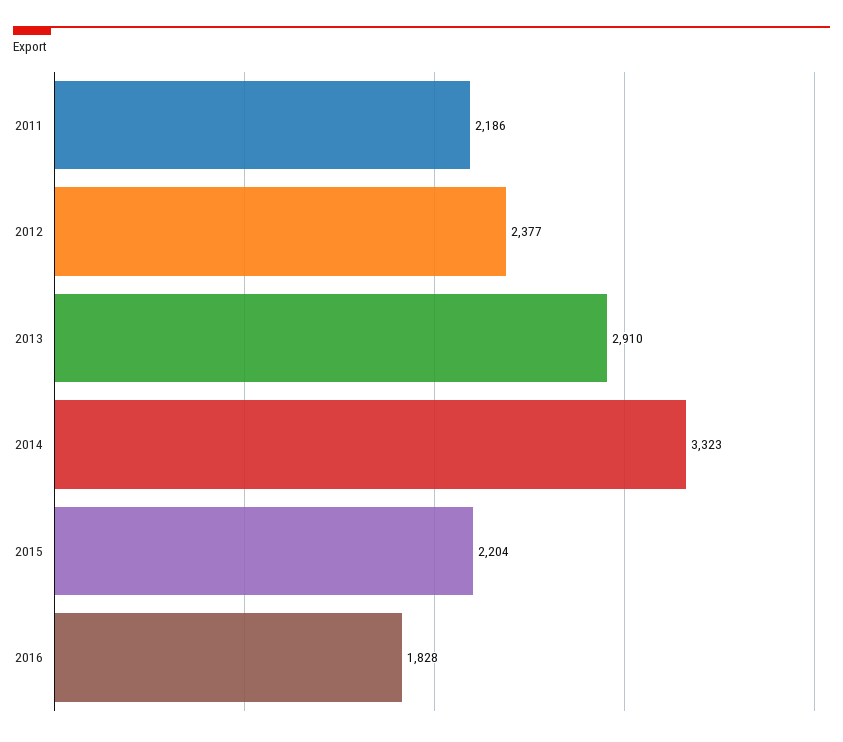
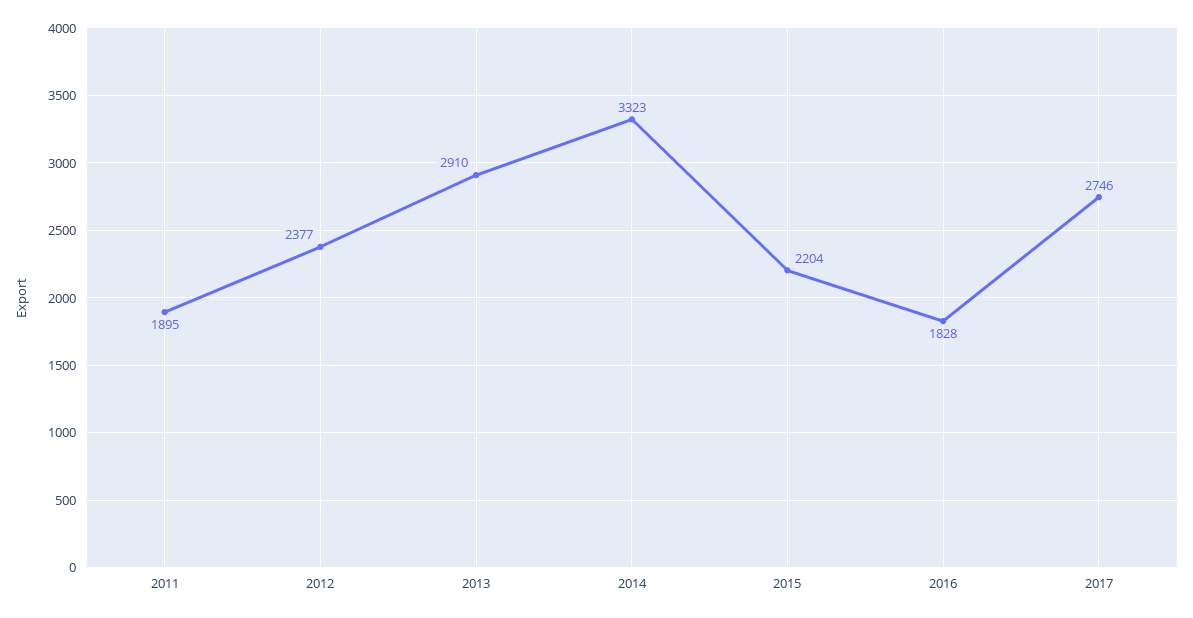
2011: 2186 -> 1895
2017: none -> 2746

